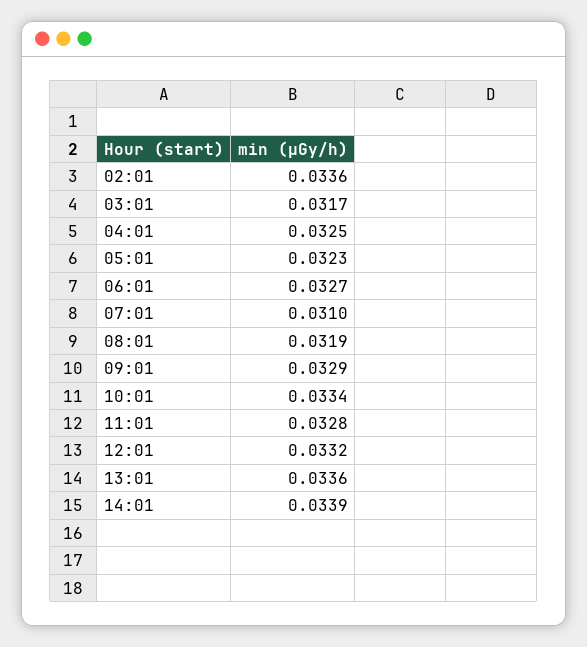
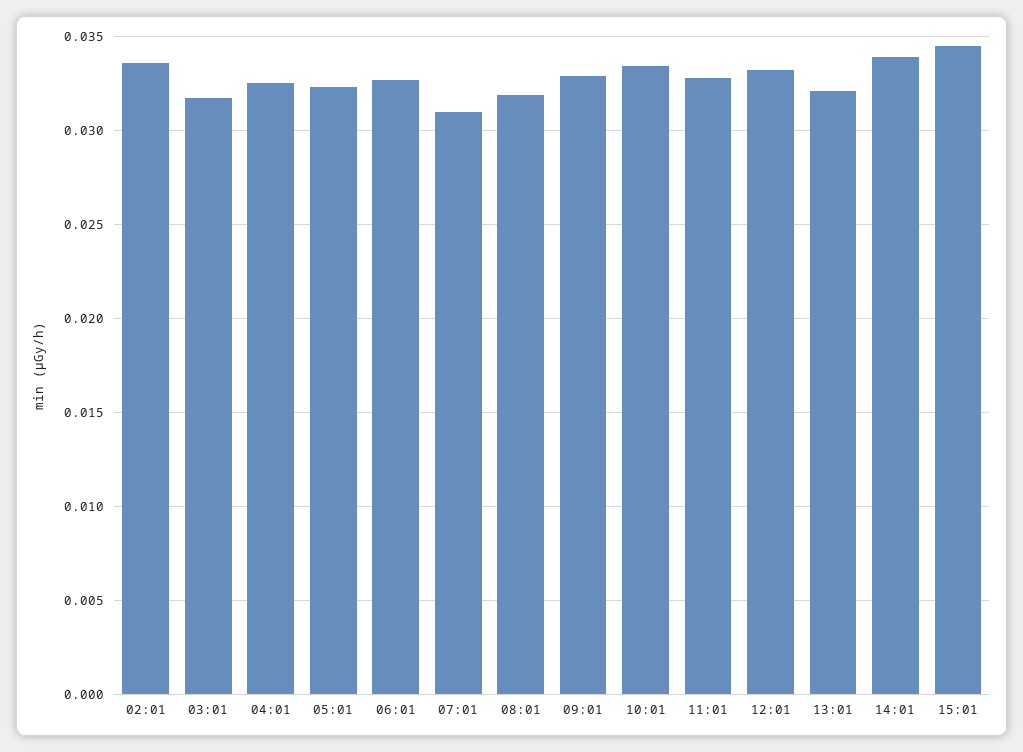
13:01: 0.0336 -> 0.032
15:01: none -> 0.0345

